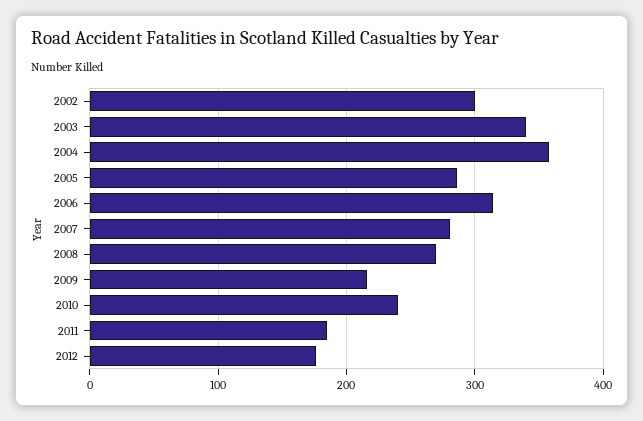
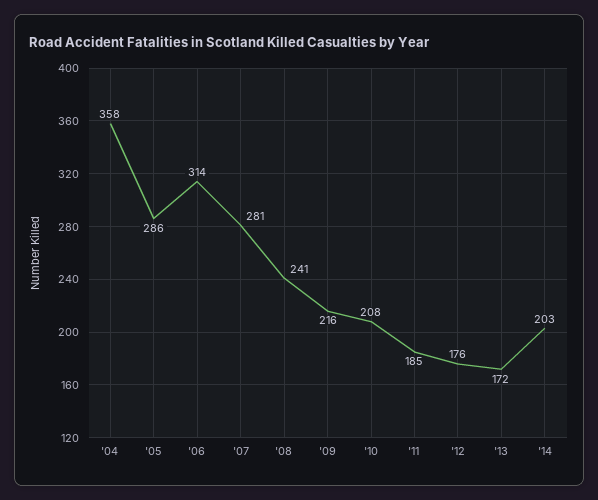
2002: 300 -> none
2003: 340 -> none
2008: 270 -> 241
2010: 240 -> 208
'13: none -> 172
'14: none -> 203

